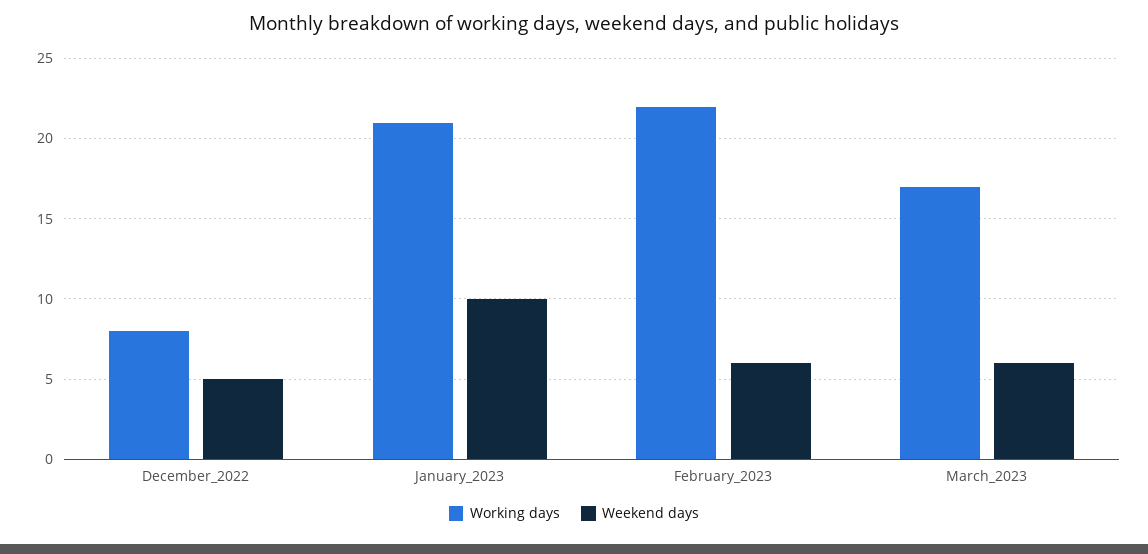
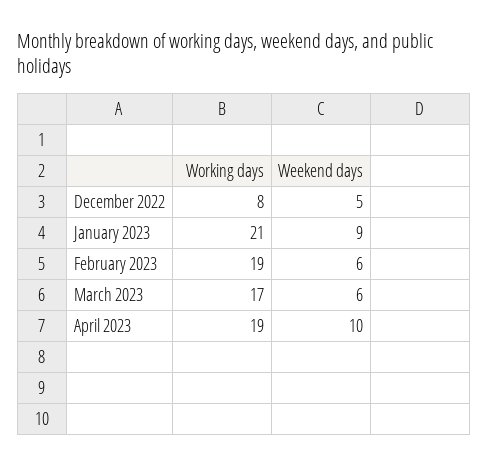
Weekend days, January_2023: 10 -> 9
Working days, February_2023: 22 -> 19
Working days, April 2023: none -> 19
Weekend days, April 2023: none -> 10

